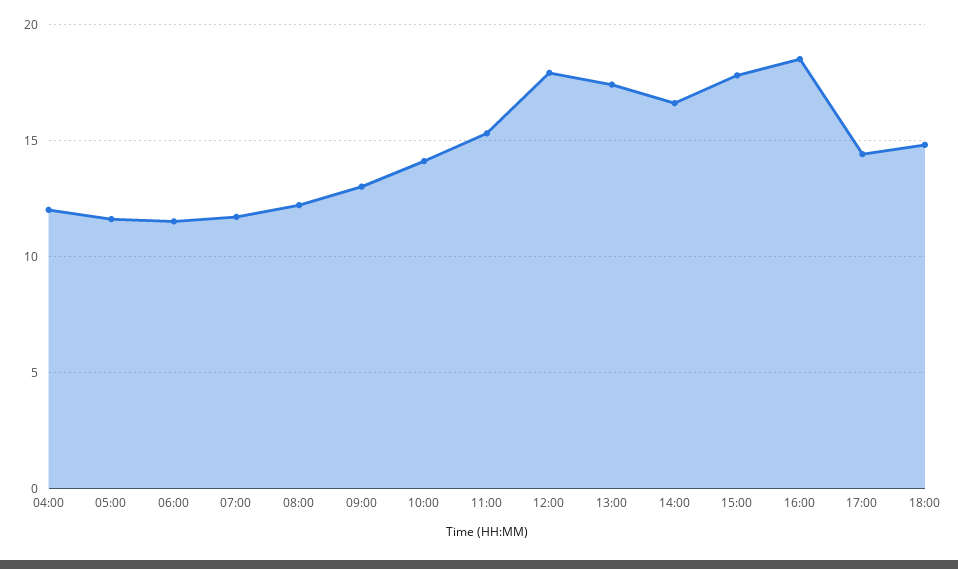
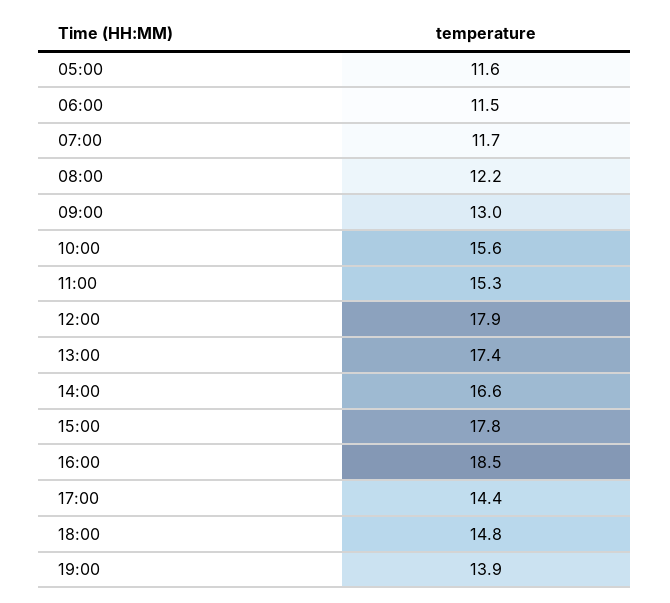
04:00: 12 -> none
10:00: 14 -> 15.6
19:00: none -> 13.9

